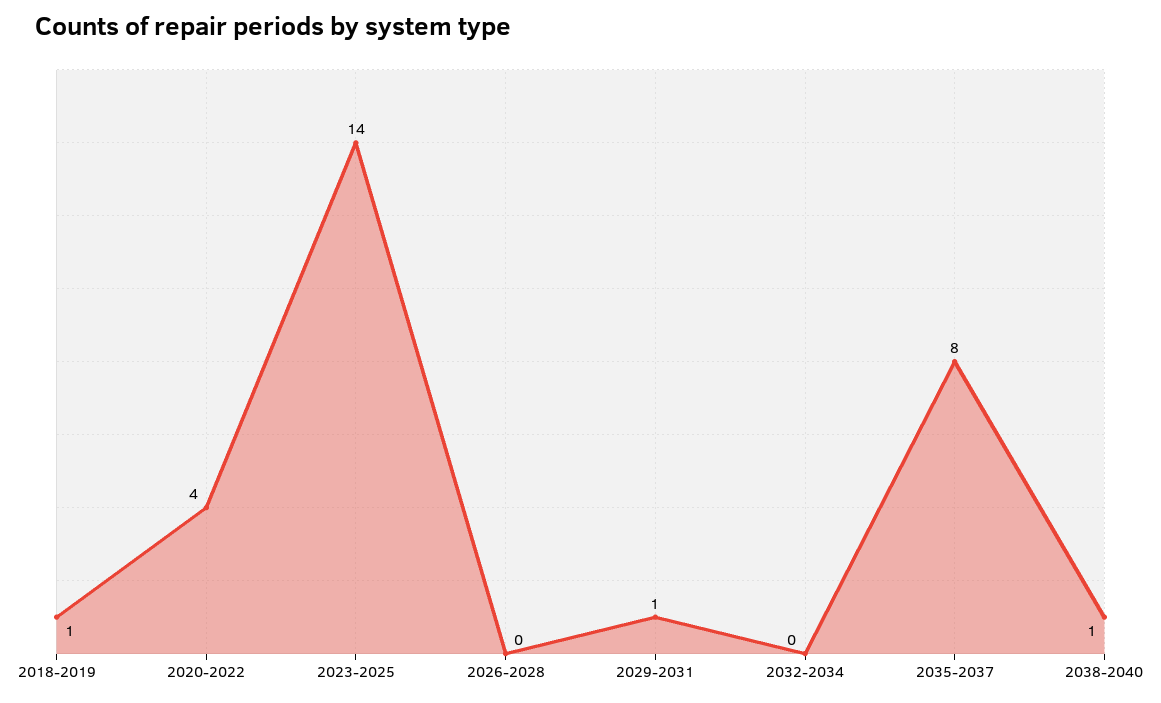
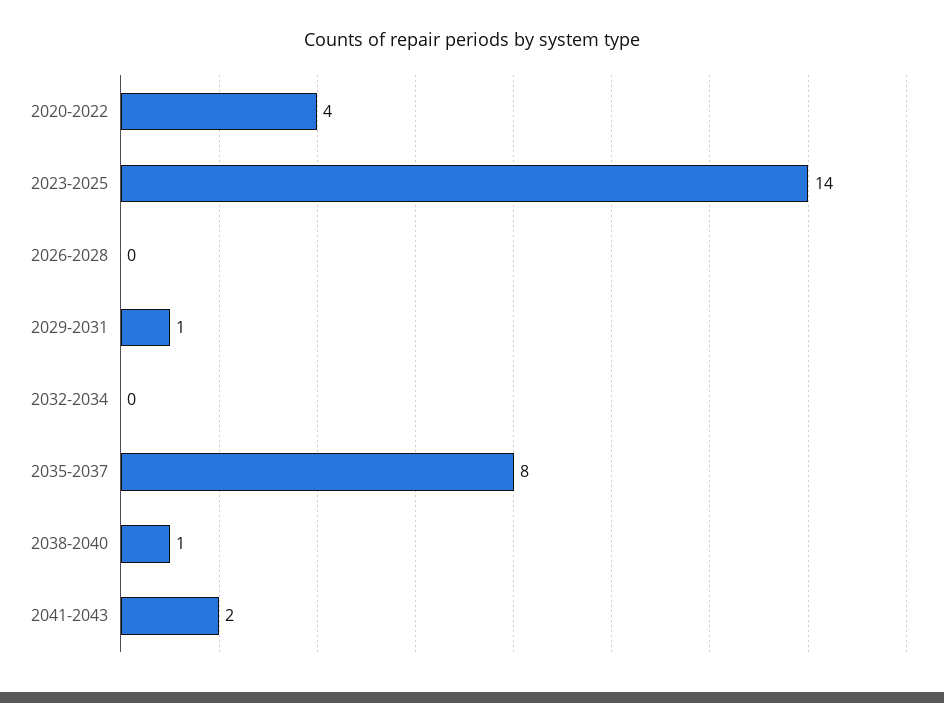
2018-2019: 1 -> none
2041-2043: none -> 2

